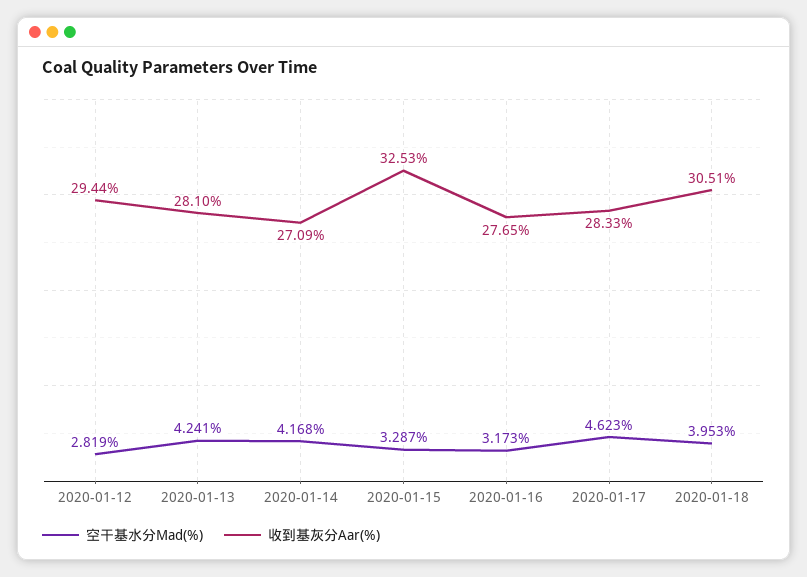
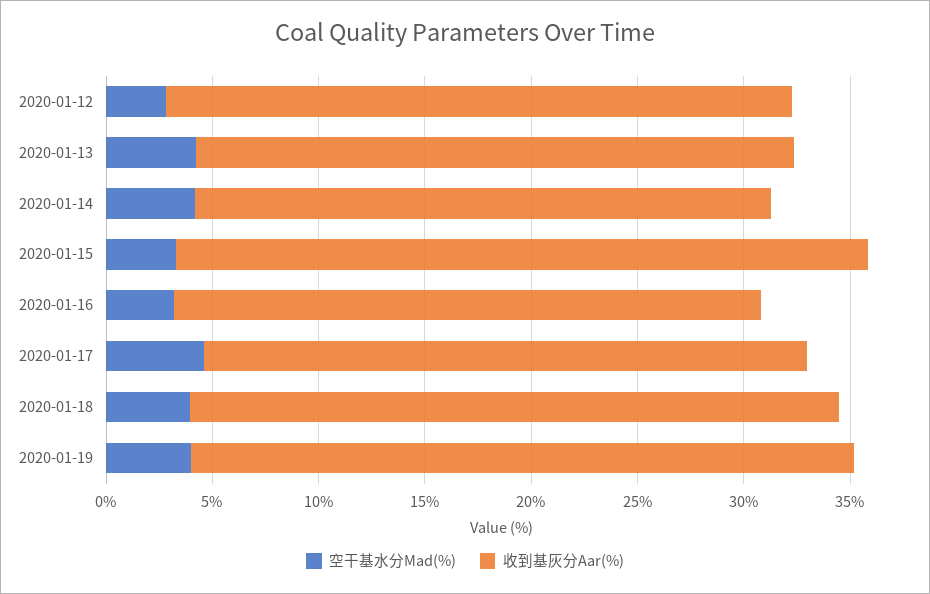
空干基水分Mad(%), 2020-01-19: none -> 4
收到基灰分Aar(%), 2020-01-19: none -> 31

